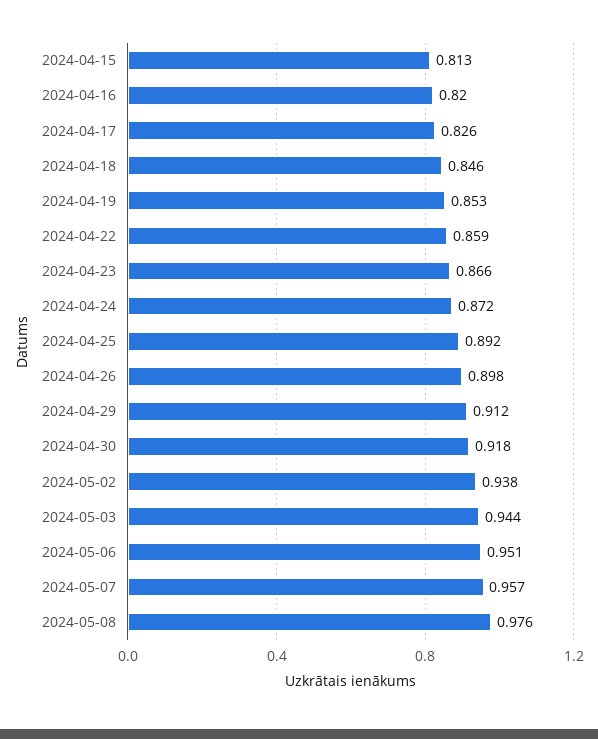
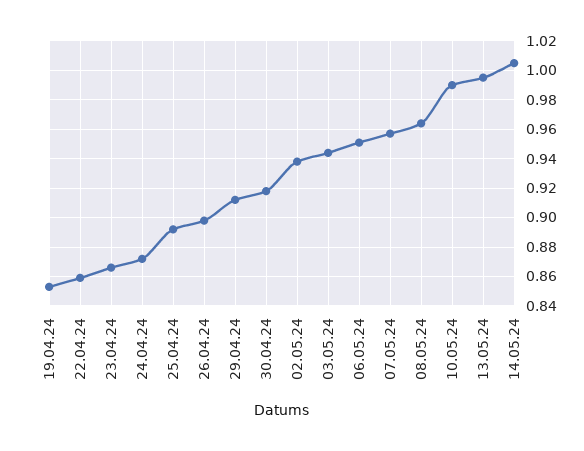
2024-04-15: 0.813 -> none
2024-04-16: 0.82 -> none
2024-04-17: 0.826 -> none
2024-04-18: 0.846 -> none
2024-05-08: 0.976 -> 0.965
10.05.24: none -> 0.99
13.05.24: none -> 0.995
14.05.24: none -> 1.005

